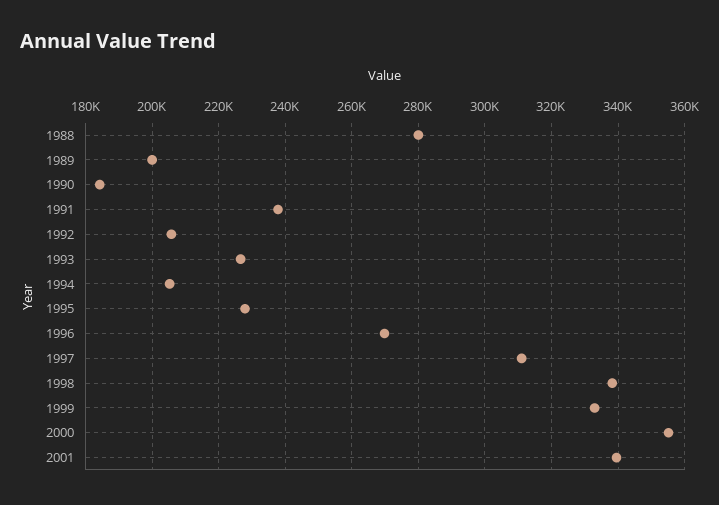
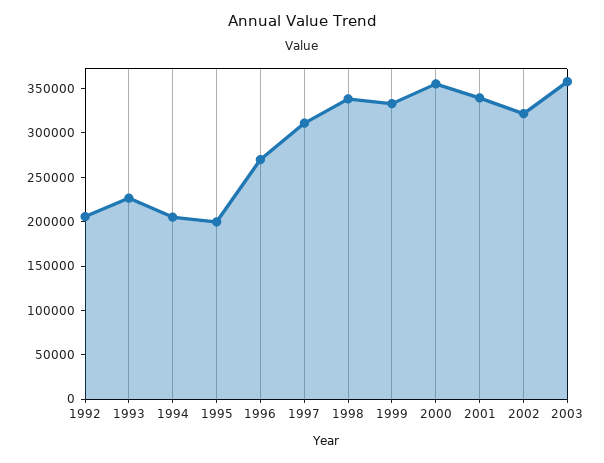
1988: 280000 -> none
1989: 200000 -> none
1990: 184000 -> none
1991: 238000 -> none
1995: 228000 -> 200000
2002: none -> 320000
2003: none -> 360000

